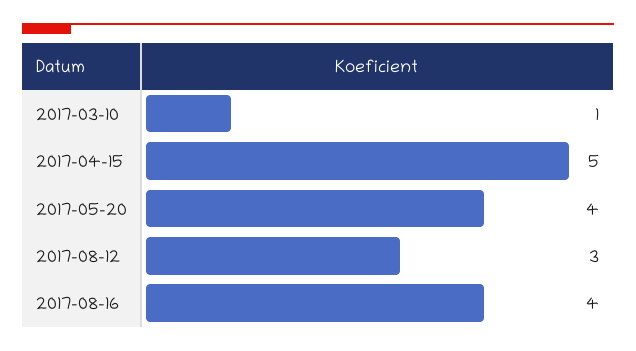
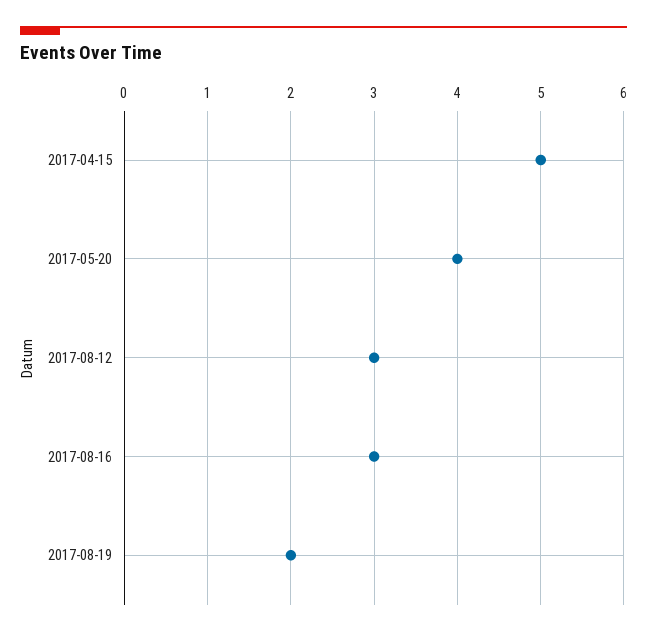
2017-03-10: 1 -> none
2017-08-16: 4 -> 3
2017-08-19: none -> 2

